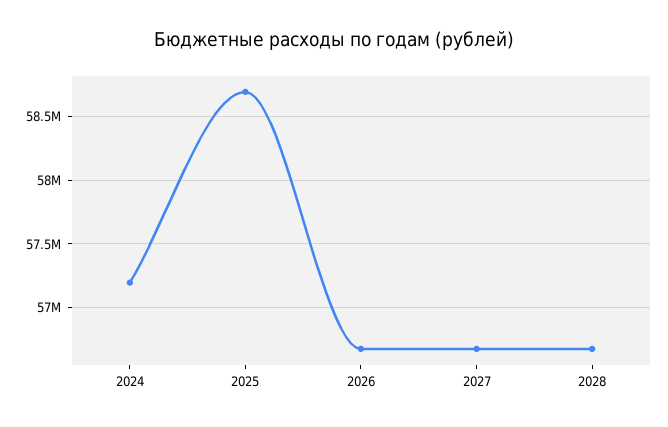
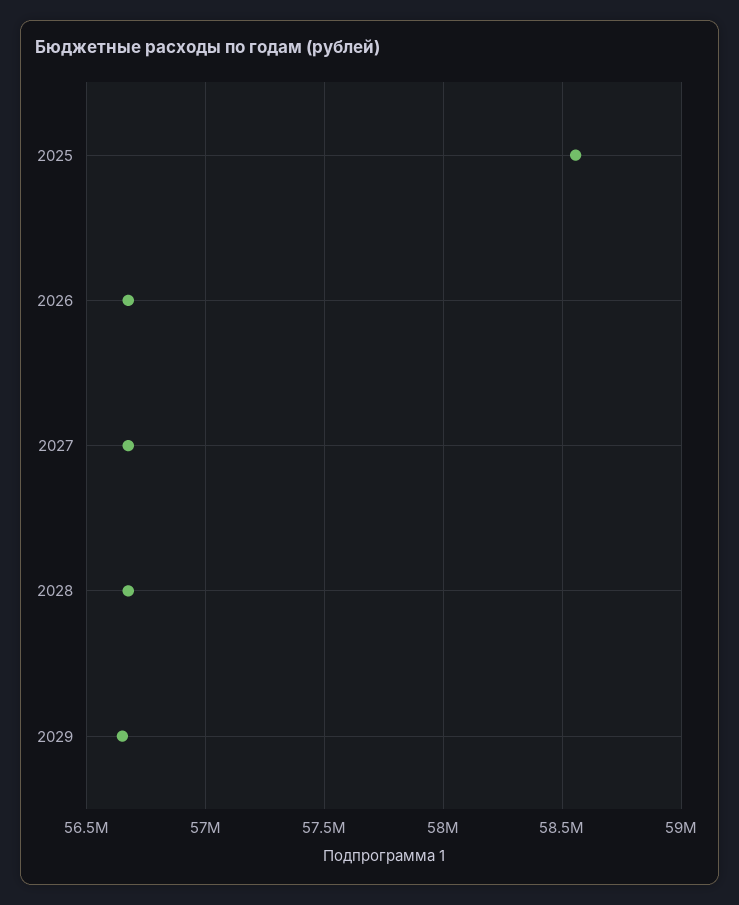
2024: 57200000 -> none
2025: 58700000 -> 58550000
2029: none -> 56650000

